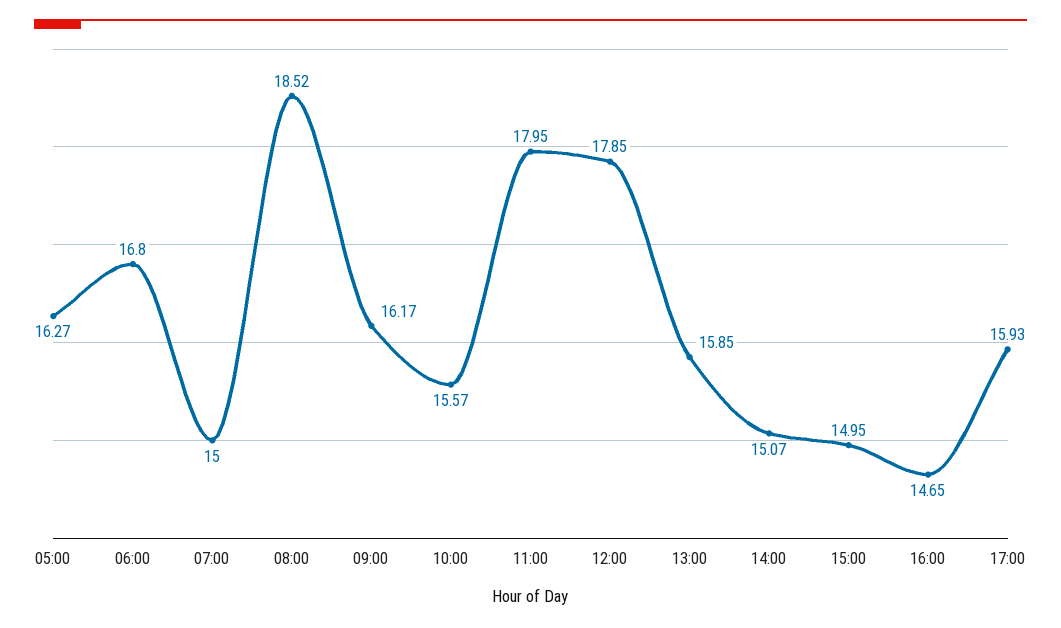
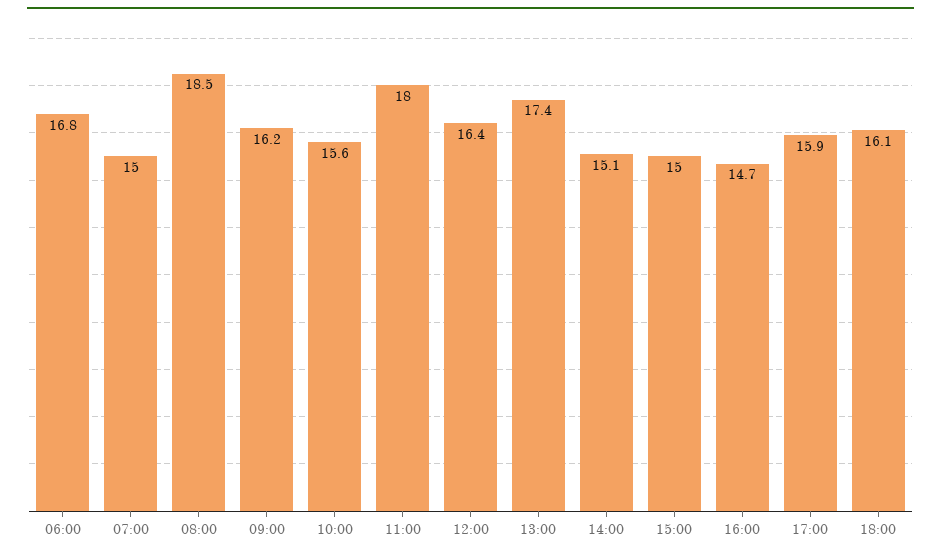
05:00: 16.27 -> none
12:00: 17.85 -> 16.4
13:00: 15.85 -> 17.4
18:00: none -> 16.1

